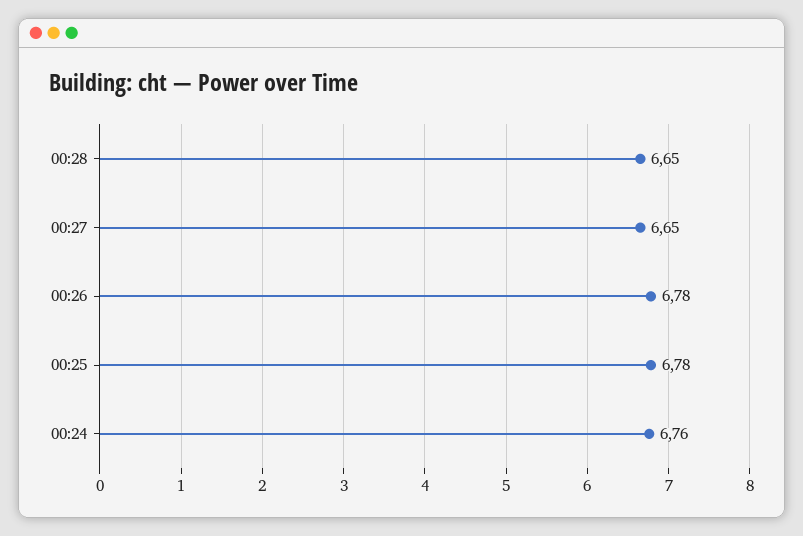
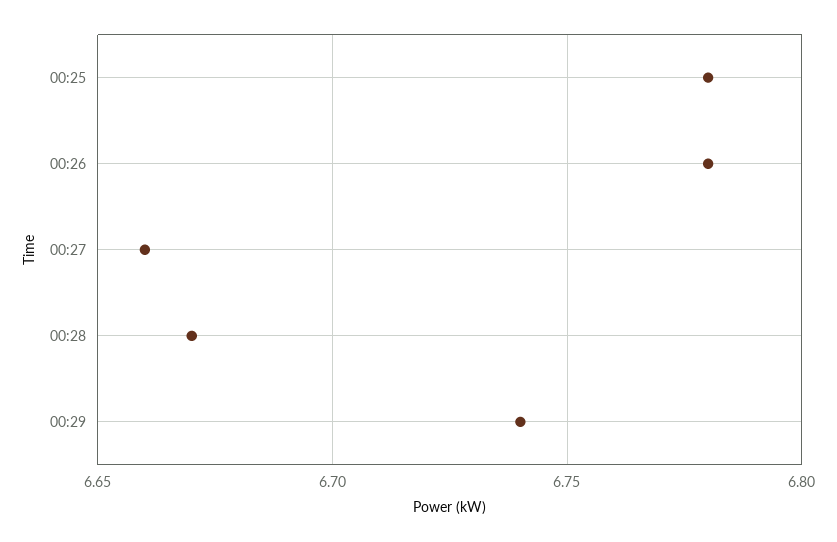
00:28: 6.65 -> 6.67
00:27: 6.65 -> 6.66
00:24: 6.76 -> none
00:29: none -> 6.74

